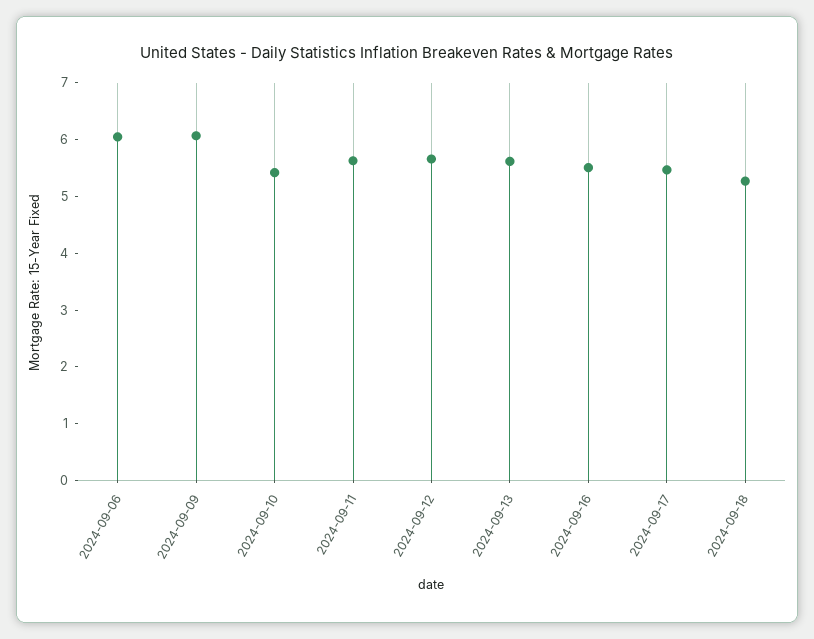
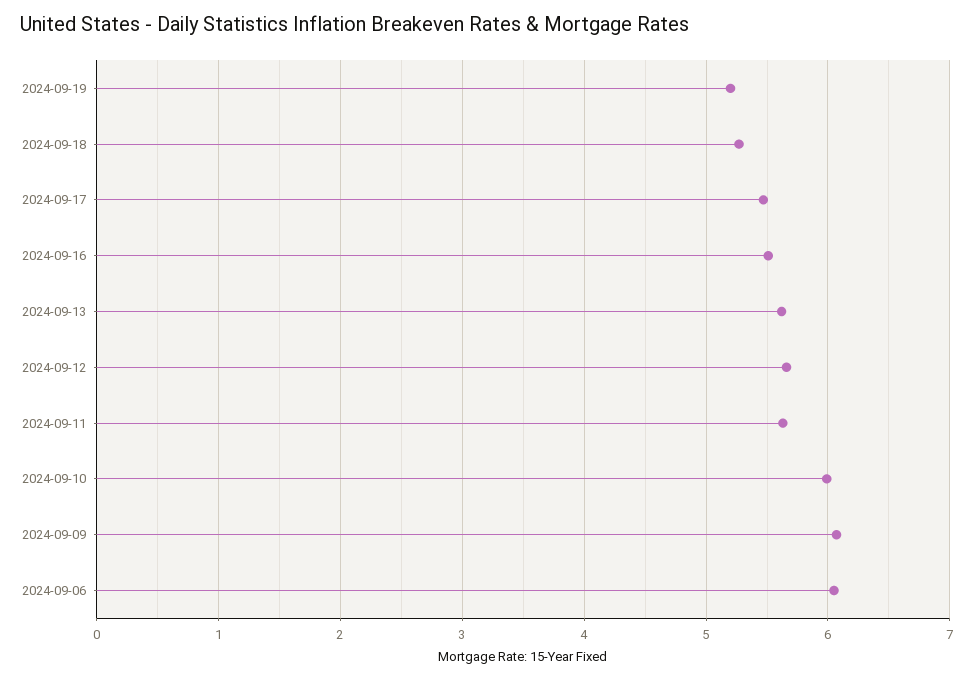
2024-09-10: 5.4 -> 6
2024-09-19: none -> 5.2

